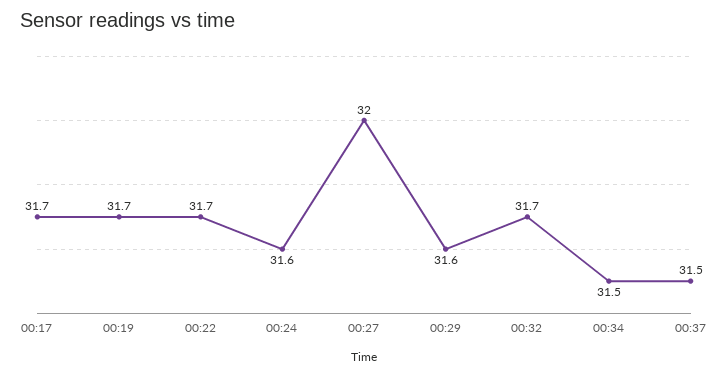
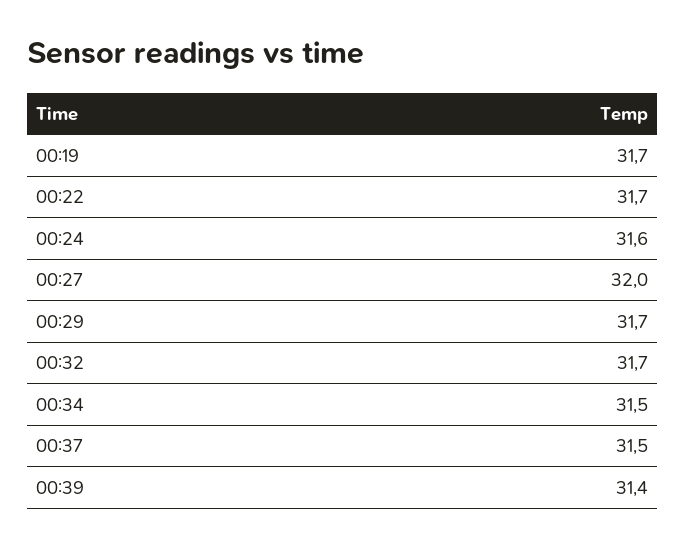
00:17: 31.7 -> none
00:29: 31.6 -> 31.7
00:39: none -> 31.4

